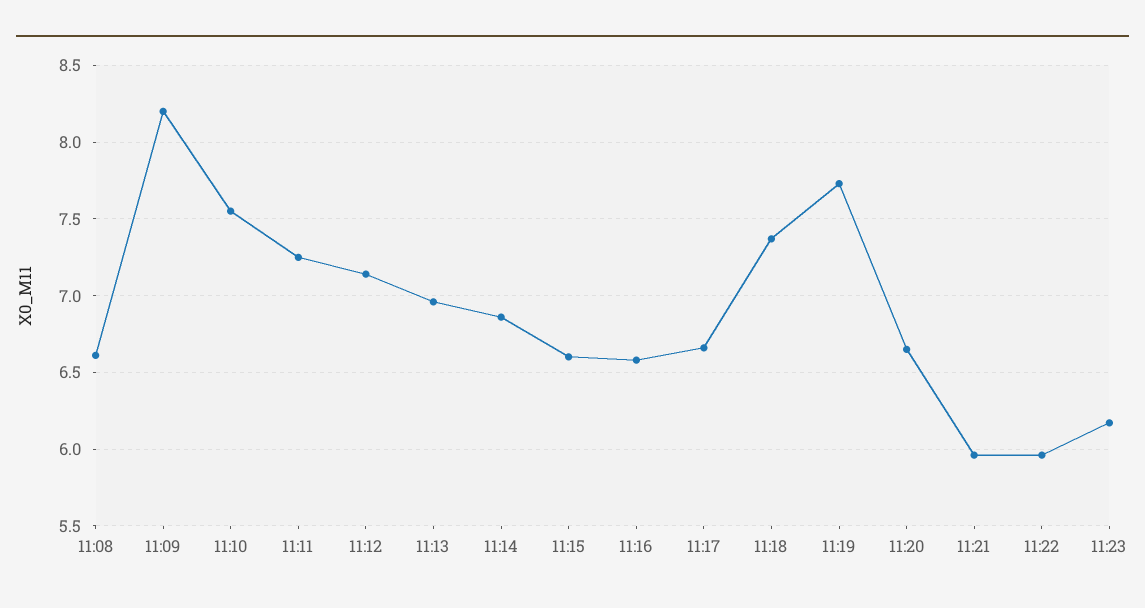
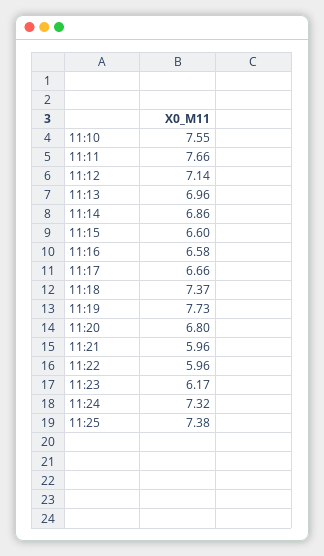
11:08: 6.6 -> none
11:09: 8.2 -> none
11:11: 7.25 -> 7.66
11:20: 6.65 -> 6.8
11:24: none -> 7.32
11:25: none -> 7.38

